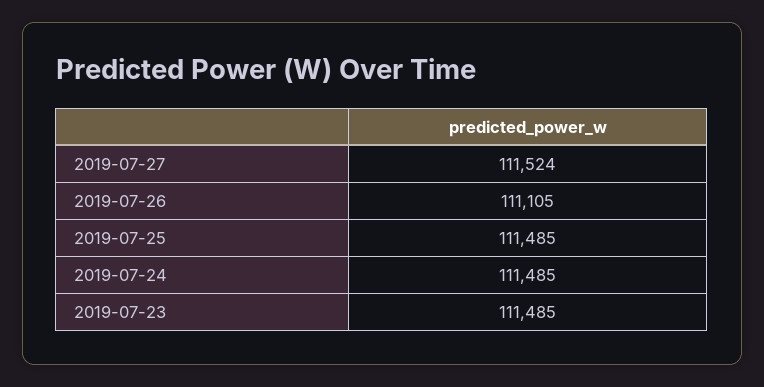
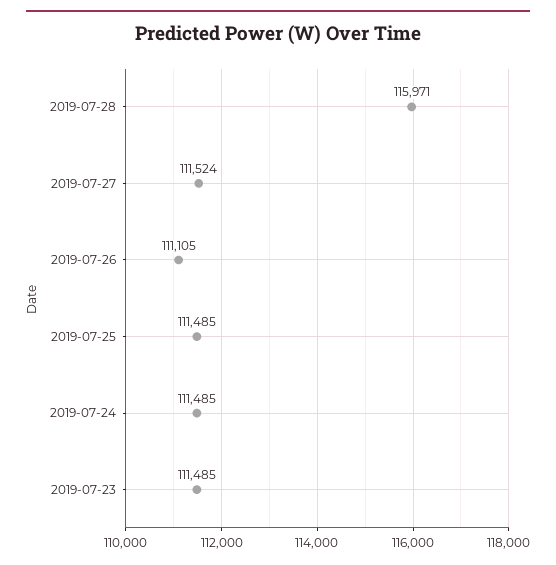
2019-07-28: none -> 115971

